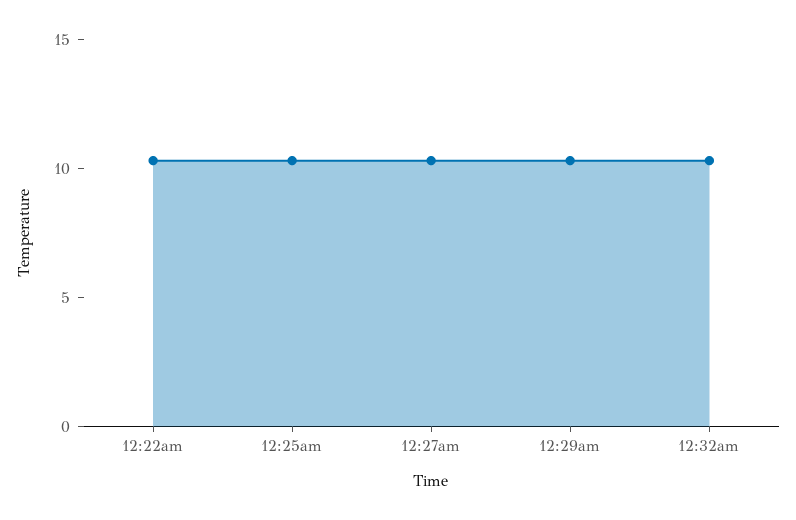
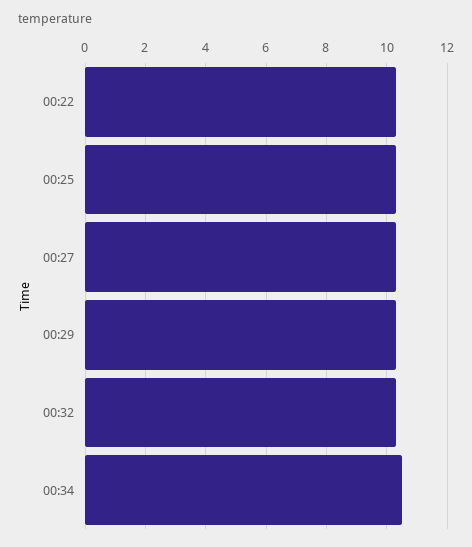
00:34: none -> 10.5

